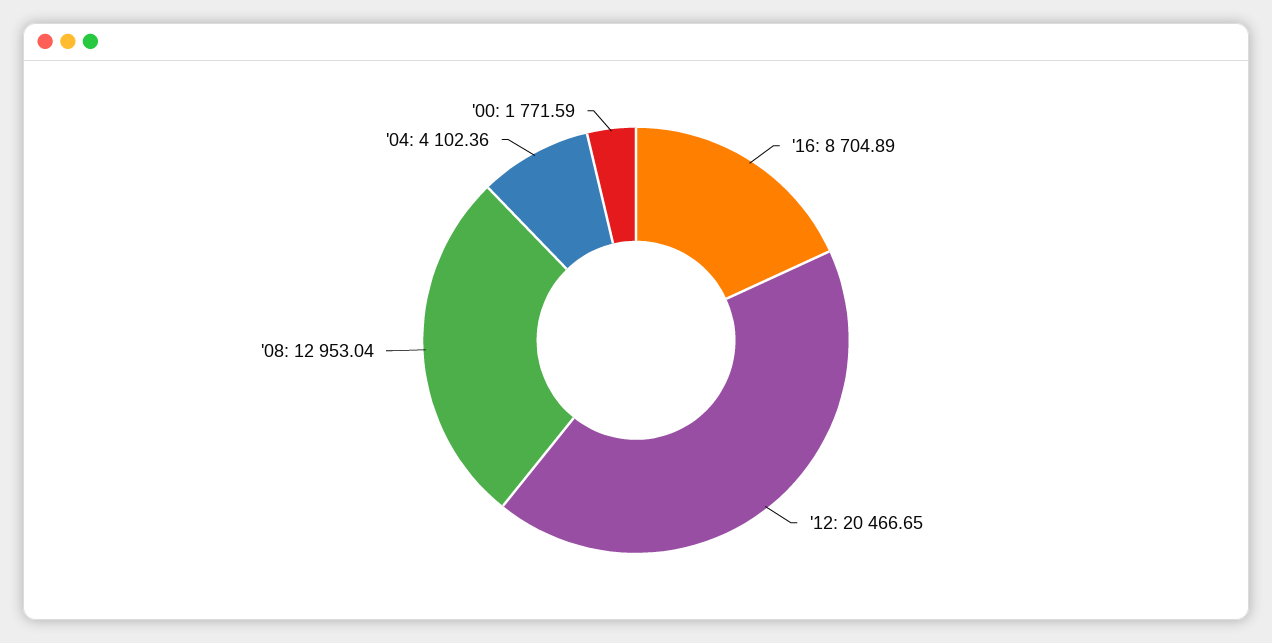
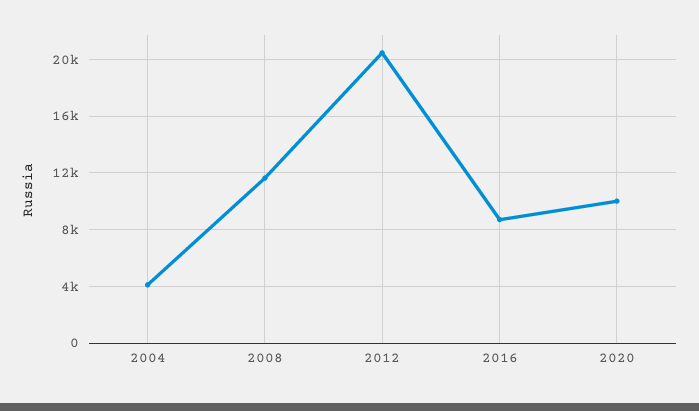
'08: 12953.04 -> 11500
'00: 1771.59 -> none
2020: none -> 10000

